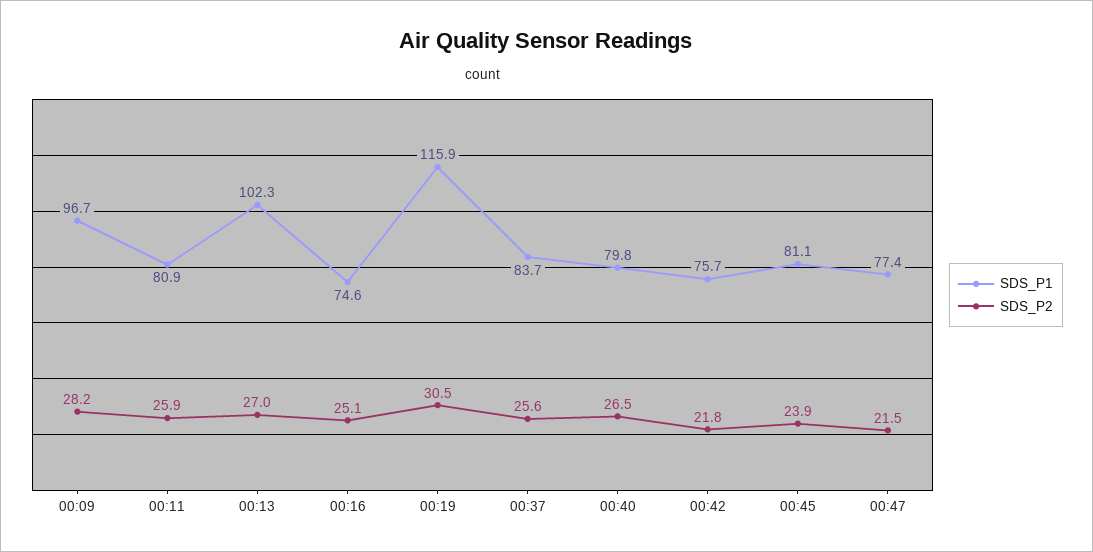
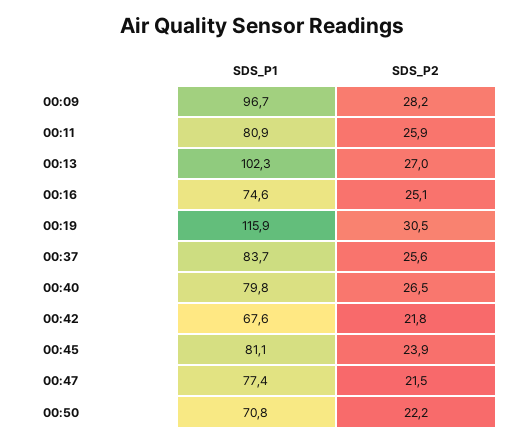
SDS_P1, 00:42: 75.7 -> 67.6
SDS_P1, 00:50: none -> 70.8
SDS_P2, 00:50: none -> 22.2

